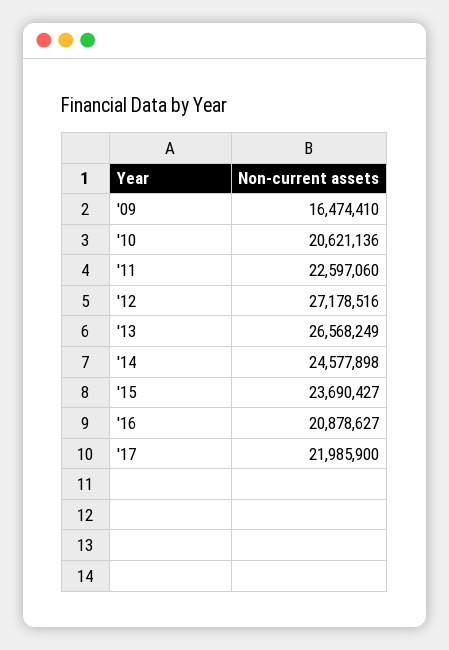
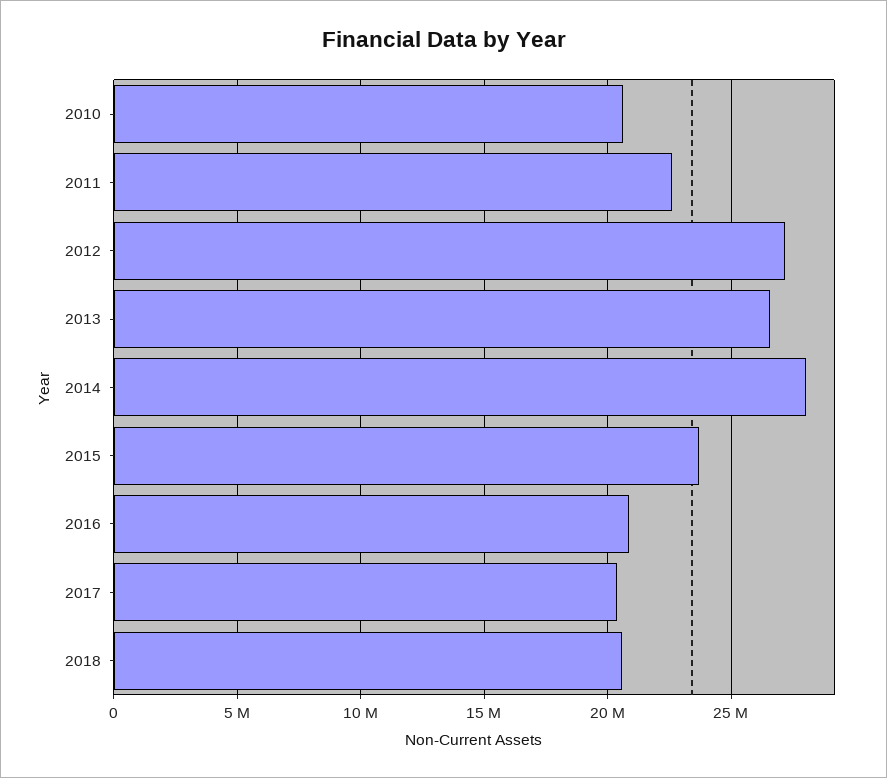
'09: 16474410 -> none
'14: 24577898 -> 28000000
'17: 21985900 -> 20500000
2018: none -> 20500000

